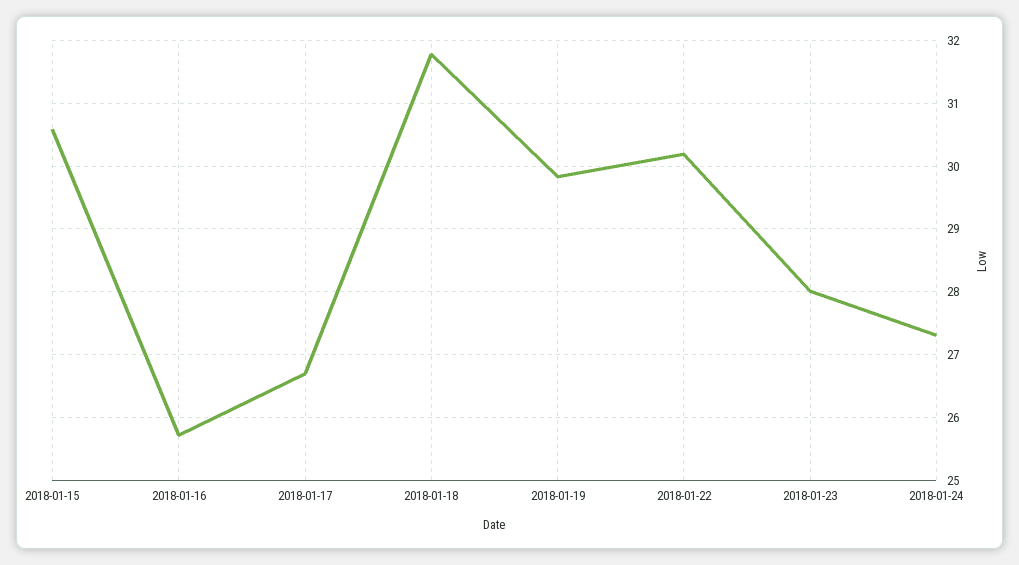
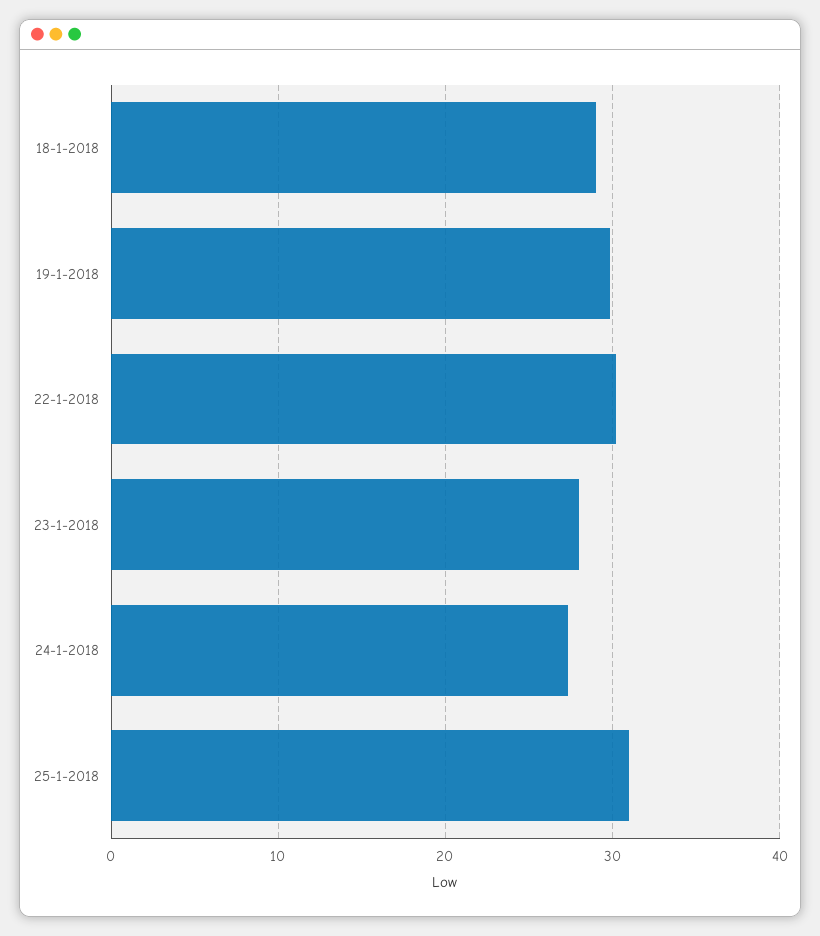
2018-01-15: 30.6 -> none
2018-01-16: 25.7 -> none
2018-01-17: 26.7 -> none
2018-01-18: 31.8 -> 29
25-1-2018: none -> 31

